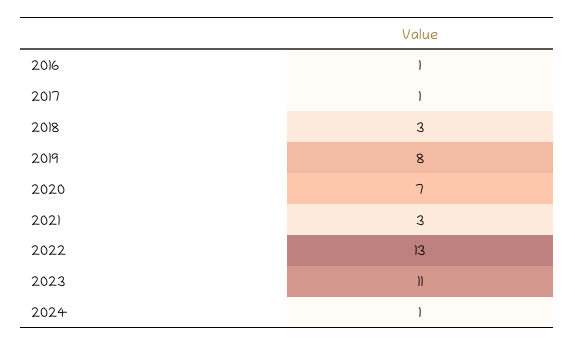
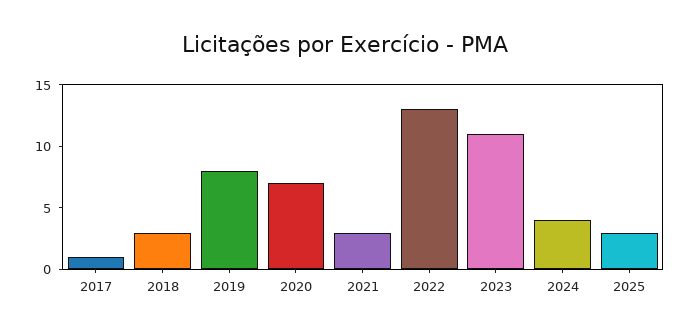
2016: 1 -> none
2024: 1 -> 4
2025: none -> 3

